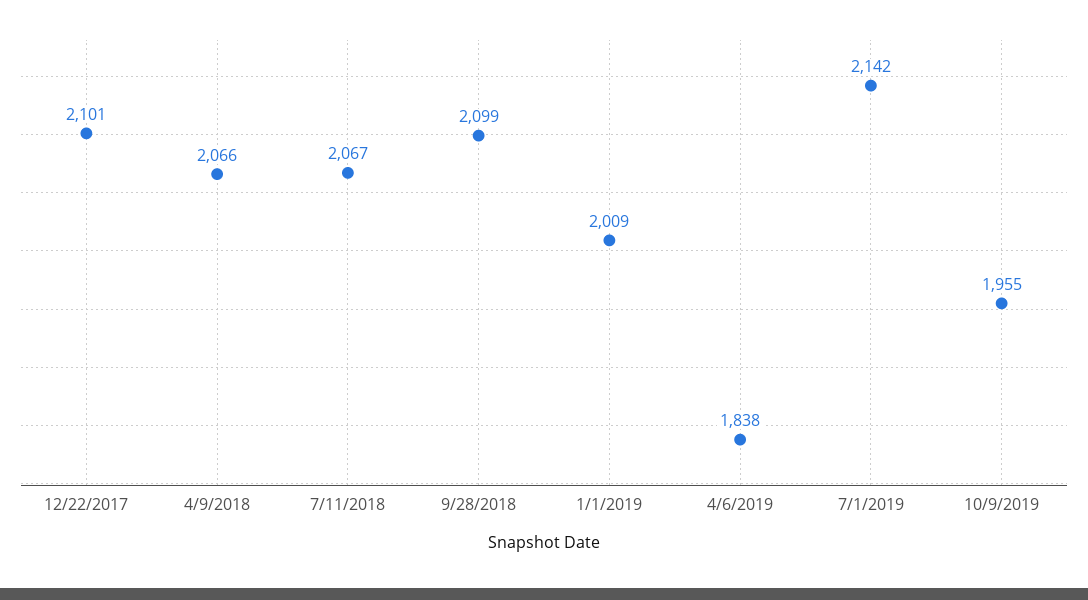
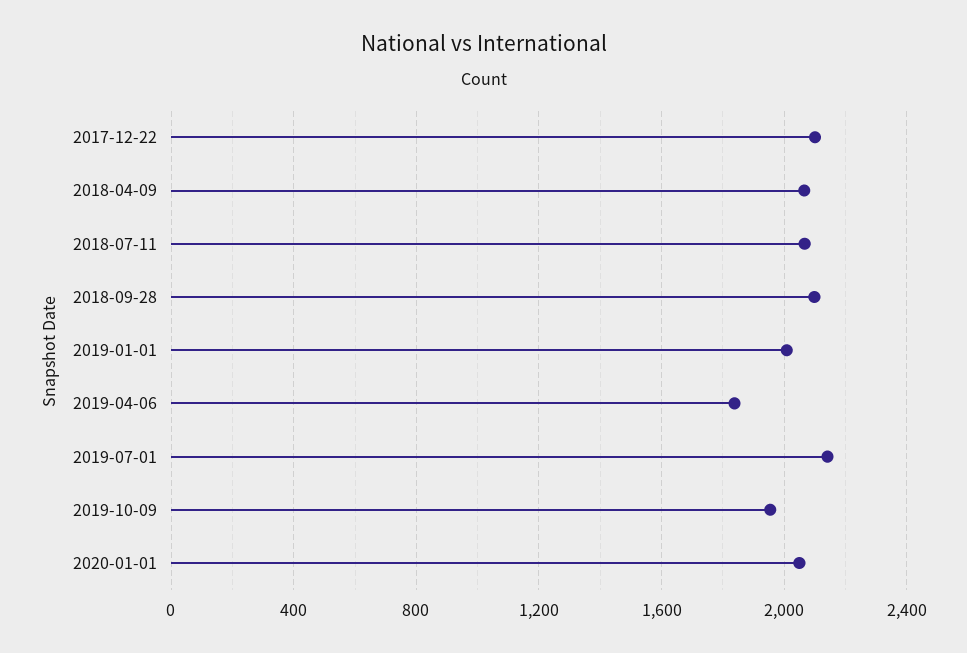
2020-01-01: none -> 2050

